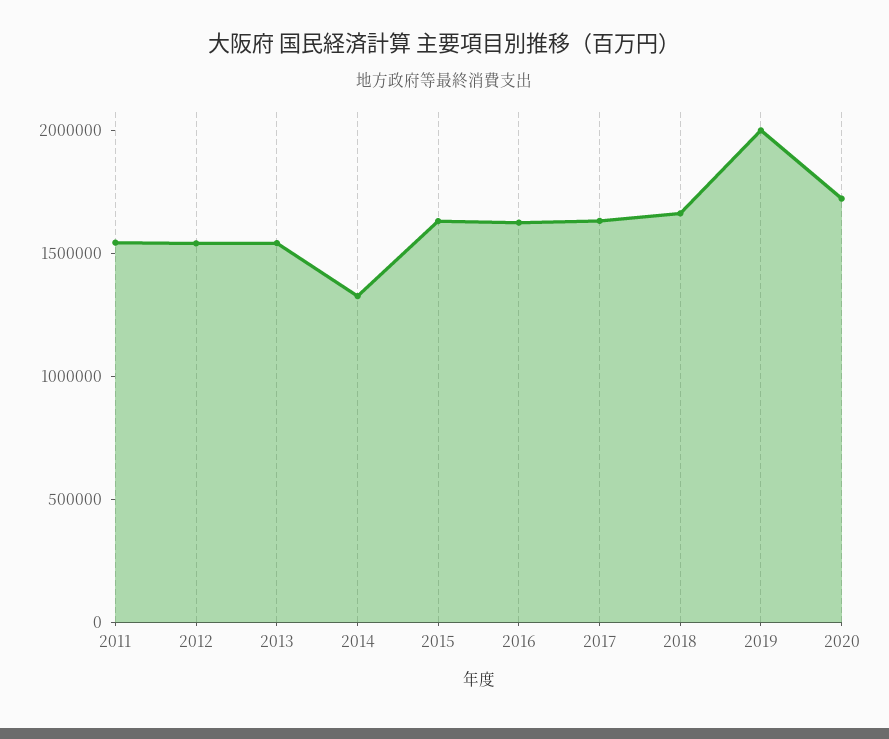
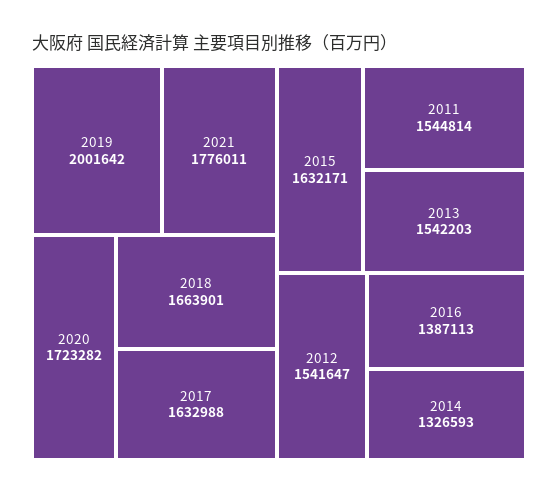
2016: 1600000 -> 1387113
2021: none -> 1776011

